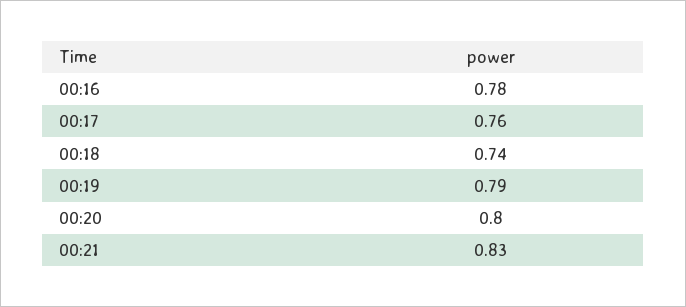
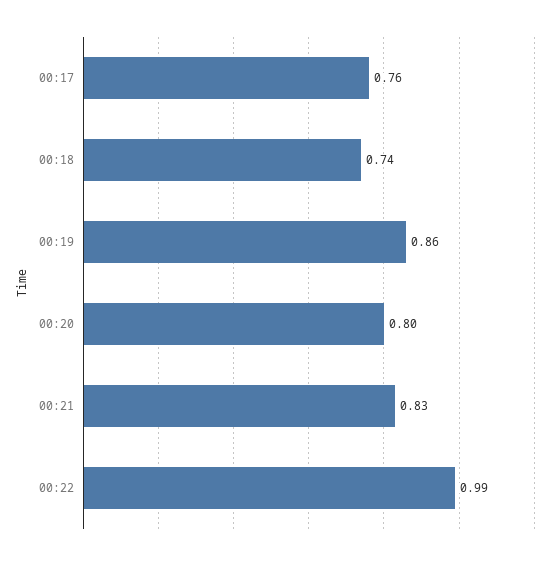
00:16: 0.78 -> none
00:19: 0.79 -> 0.86
00:22: none -> 0.99

